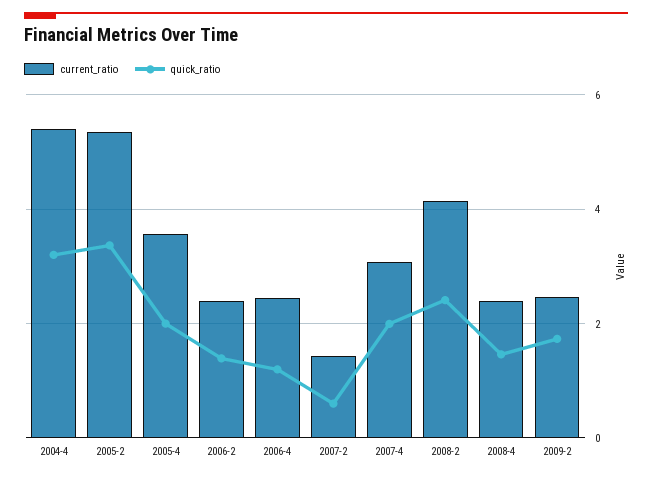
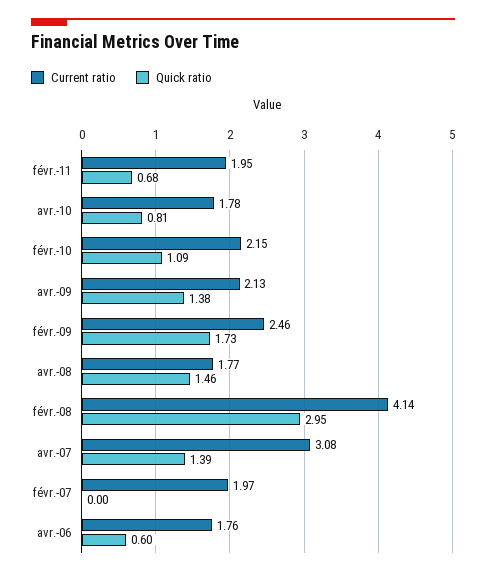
current_ratio, 2004-4: 5.4 -> none
quick_ratio, 2004-4: 3.2 -> none
current_ratio, 2005-2: 5.4 -> none
quick_ratio, 2005-2: 3.4 -> none
current_ratio, 2005-4: 3.6 -> none
quick_ratio, 2005-4: 2 -> none
current_ratio, 2006-2: 2.4 -> none
quick_ratio, 2006-2: 1.4 -> none
current_ratio, 2006-4: 2.4 -> 1.76
quick_ratio, 2006-4: 1.2 -> 0.6
current_ratio, 2007-2: 1.4 -> 1.97
quick_ratio, 2007-2: 0.6 -> 0
quick_ratio, 2007-4: 2 -> 1.39
quick_ratio, 2008-2: 2.4 -> 2.95
current_ratio, 2008-4: 2.4 -> 1.77
current_ratio, févr.-11: none -> 1.95
quick_ratio, févr.-11: none -> 0.68
current_ratio, avr.-10: none -> 1.78
quick_ratio, avr.-10: none -> 0.81
current_ratio, févr.-10: none -> 2.15
quick_ratio, févr.-10: none -> 1.09
current_ratio, avr.-09: none -> 2.13
quick_ratio, avr.-09: none -> 1.38

